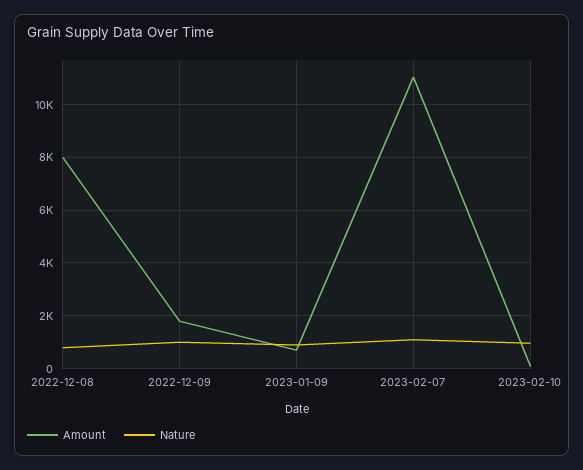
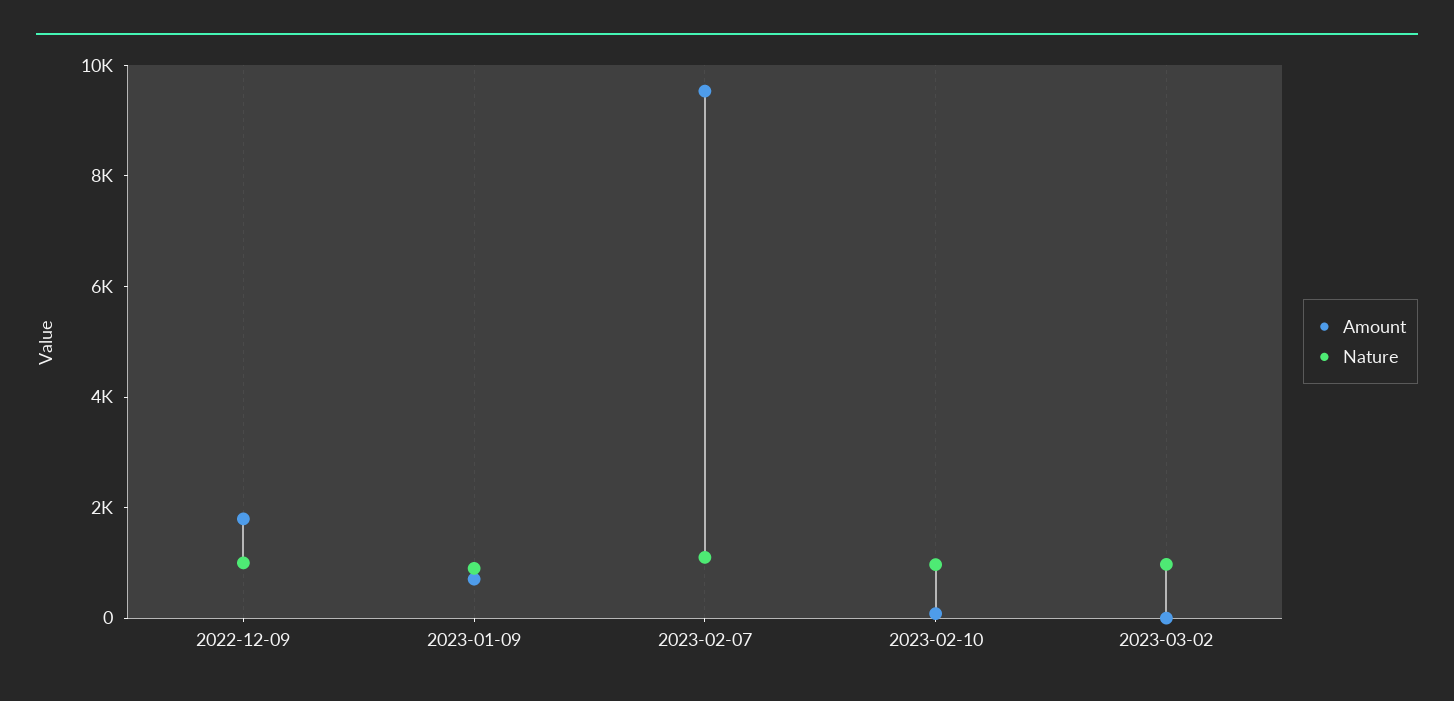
Amount, 2022-12-08: 8000 -> none
Nature, 2022-12-08: 750 -> none
Amount, 2023-02-07: 11000 -> 9500
Amount, 2023-03-02: none -> 0
Nature, 2023-03-02: none -> 1000

